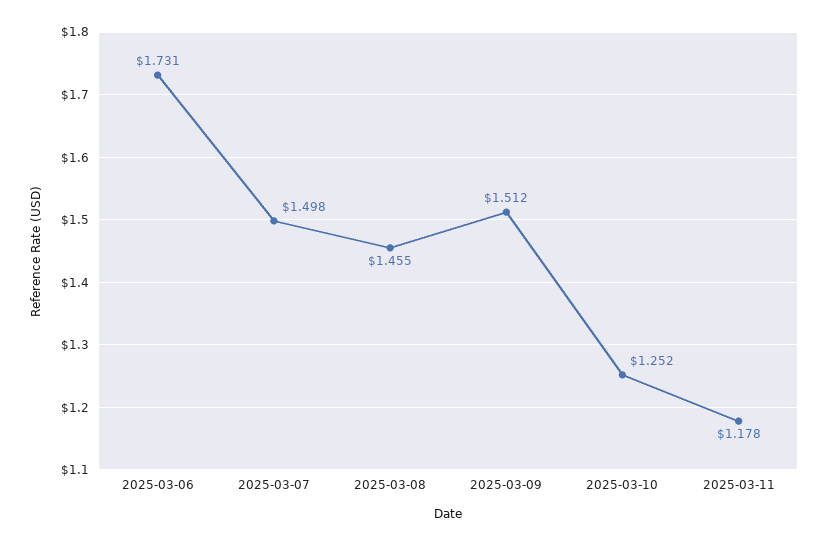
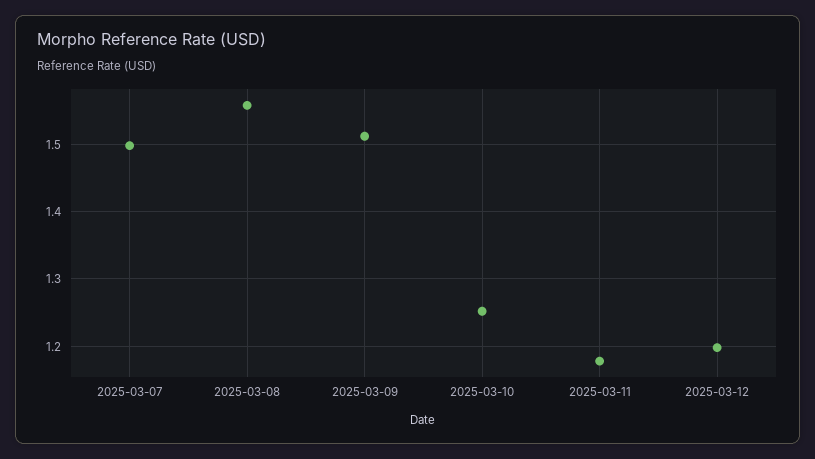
2025-03-06: 1.731 -> none
2025-03-08: 1.455 -> 1.56
2025-03-12: none -> 1.2

